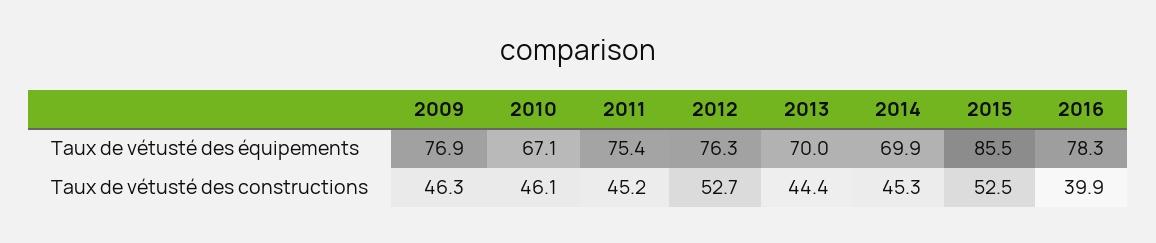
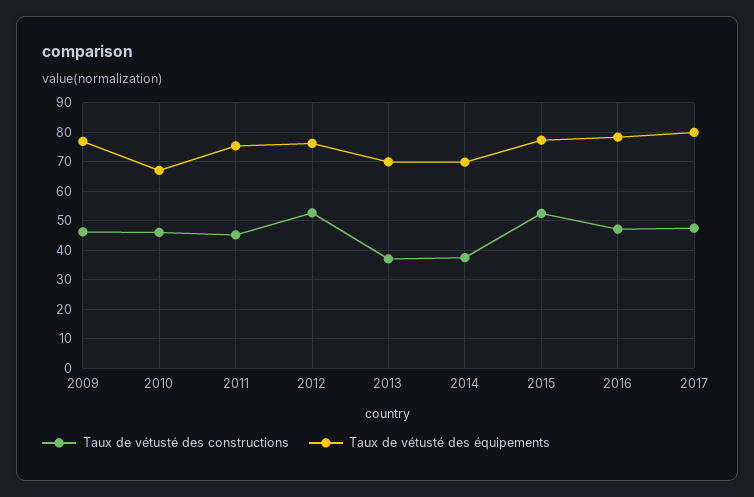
Taux de vétusté des équipements, 2015: 85.5 -> 77.5
Taux de vétusté des constructions, 2013: 44.4 -> 37.5
Taux de vétusté des constructions, 2014: 45.3 -> 37.5
Taux de vétusté des constructions, 2016: 39.9 -> 47.5
Taux de vétusté des constructions, 2017: none -> 47.5
Taux de vétusté des équipements, 2017: none -> 80

